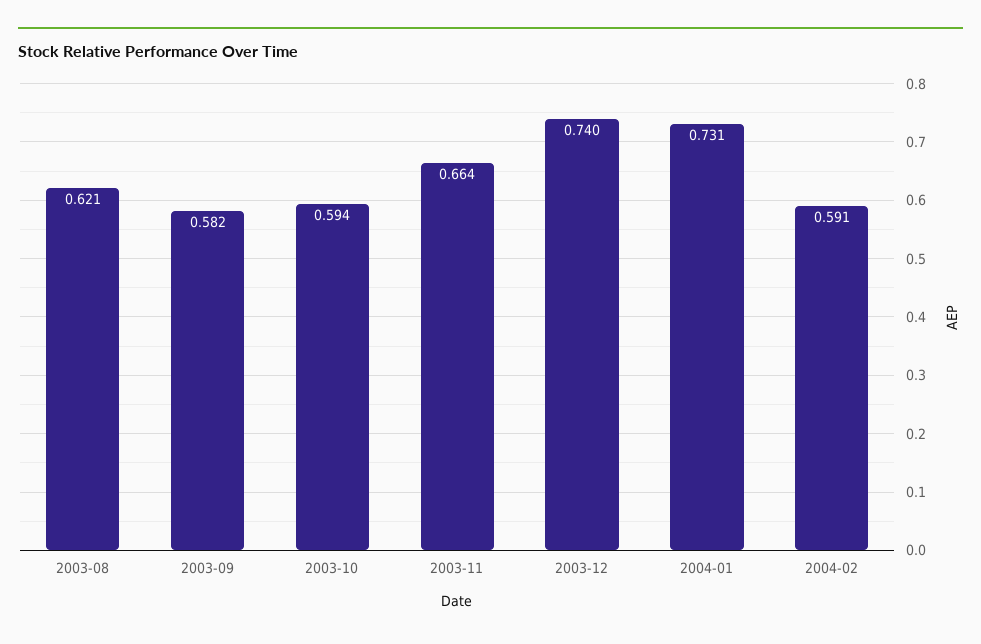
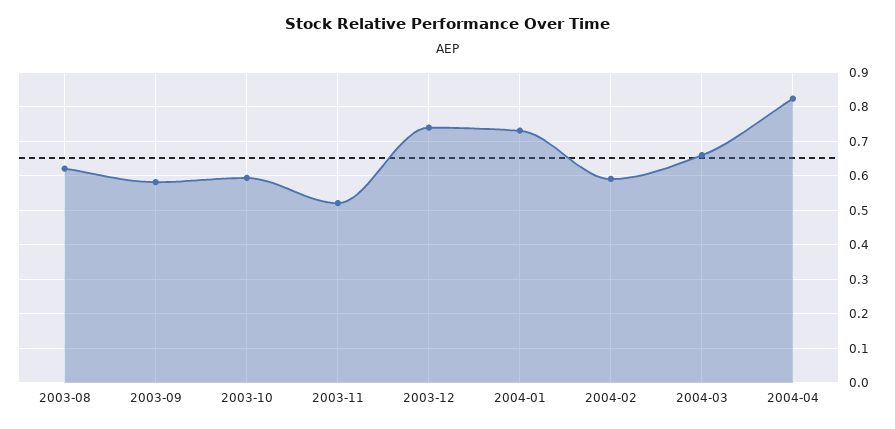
2003-11: 0.664 -> 0.52
2004-03: none -> 0.66
2004-04: none -> 0.82

